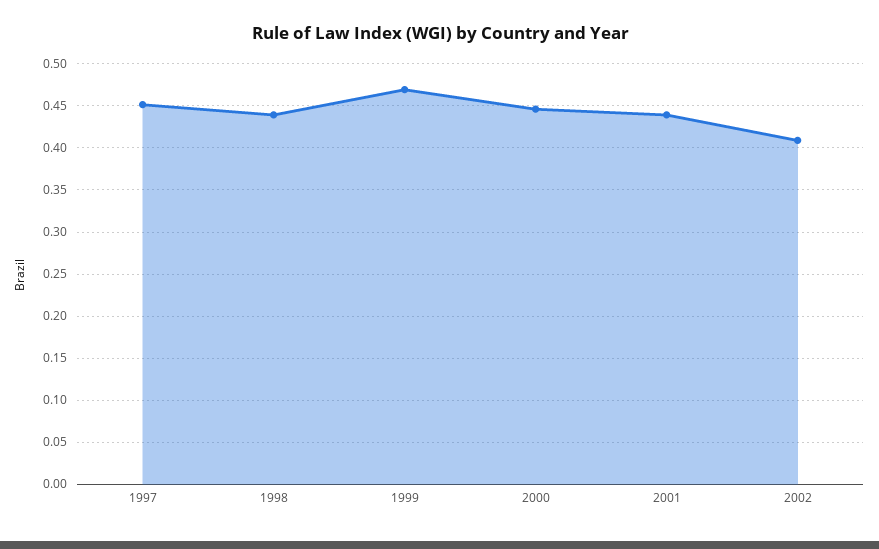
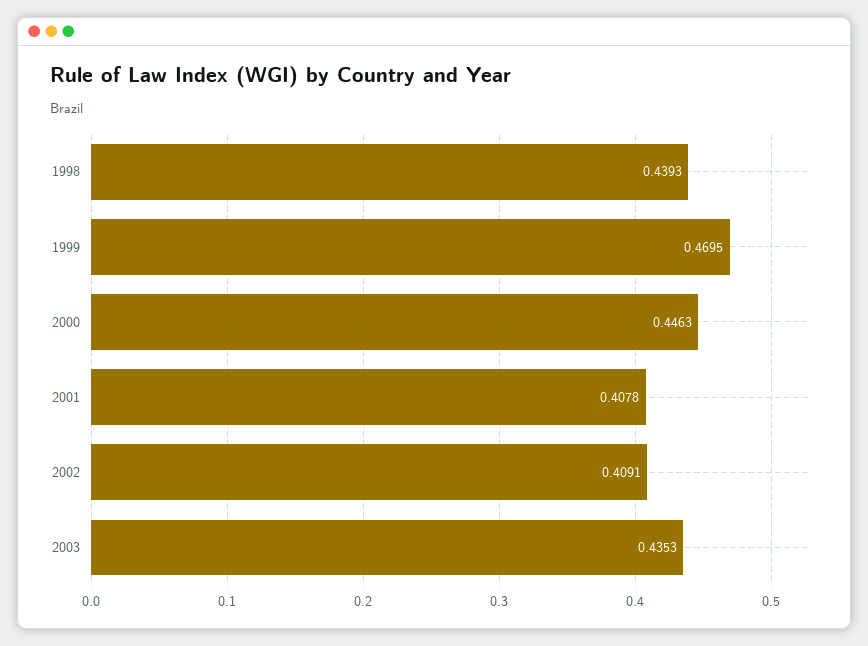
1997: 0.45 -> none
2001: 0.44 -> 0.4078
2003: none -> 0.4353

